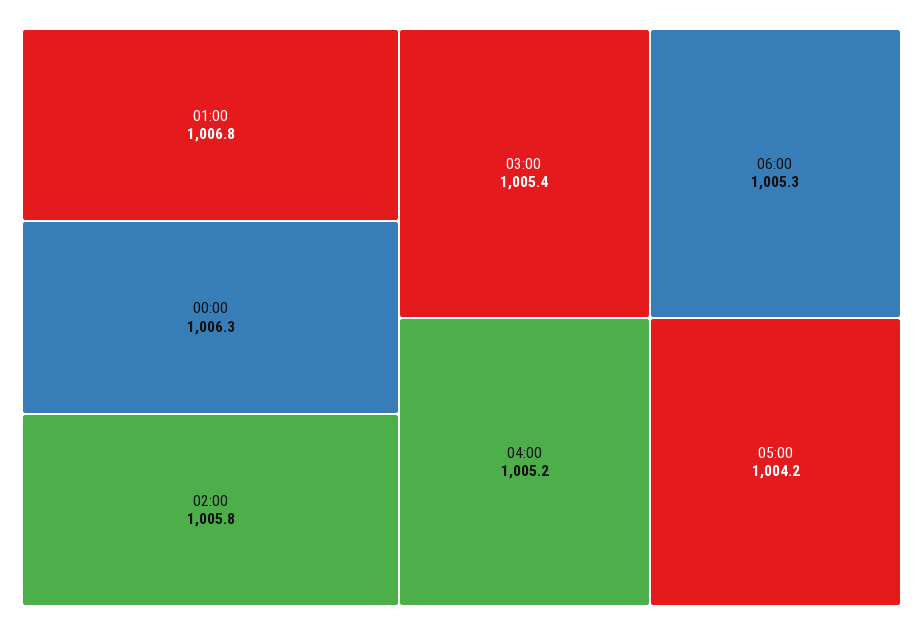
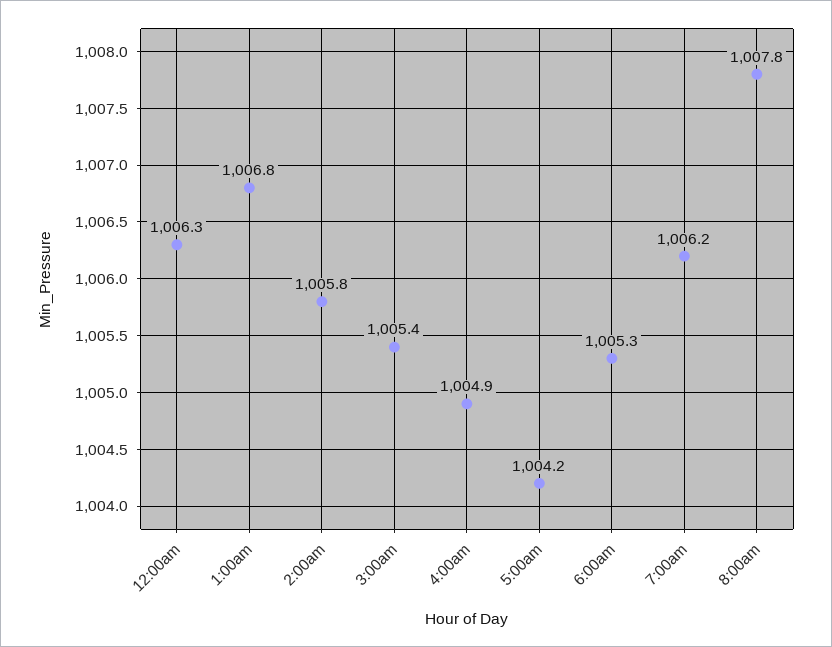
04:00: 1005.2 -> 1004.9
7:00am: none -> 1006.2
8:00am: none -> 1007.8

